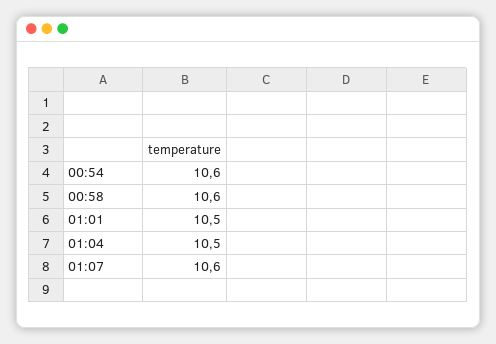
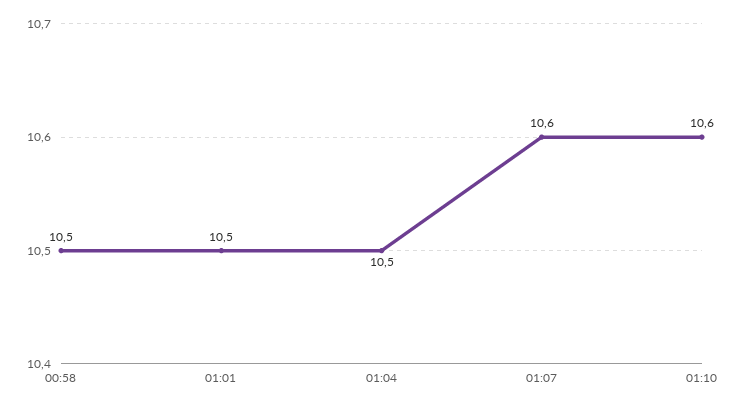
00:54: 10.6 -> none
00:58: 10.6 -> 10.5
01:10: none -> 10.6

